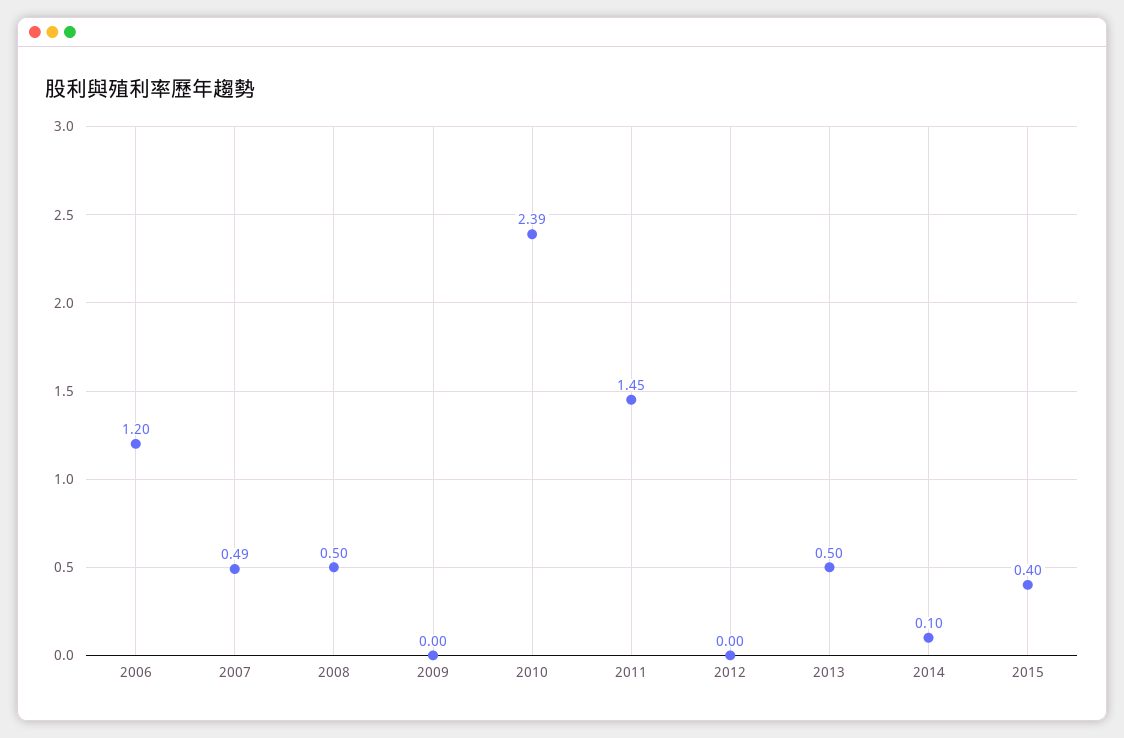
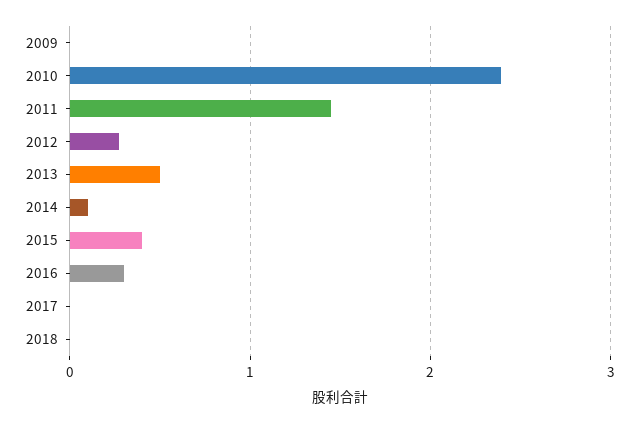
2006: 1.2 -> none
2007: 0.49 -> none
2008: 0.5 -> none
2012: 0 -> 0.3
2016: none -> 0.3
2017: none -> 0
2018: none -> 0

